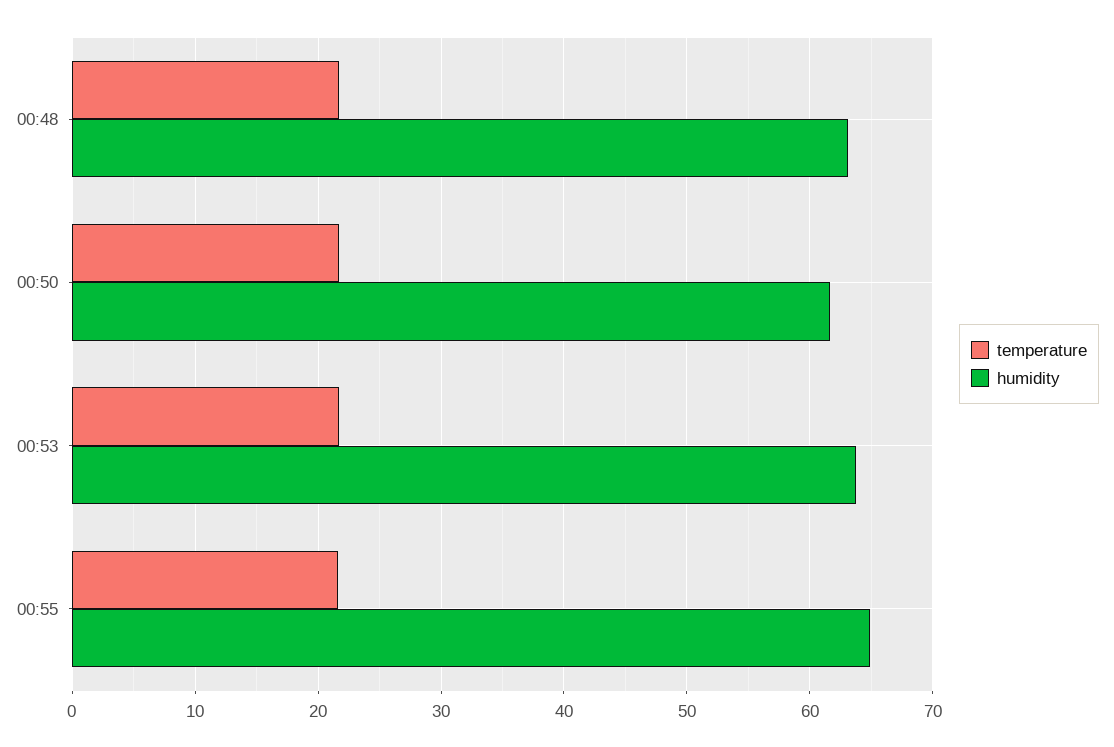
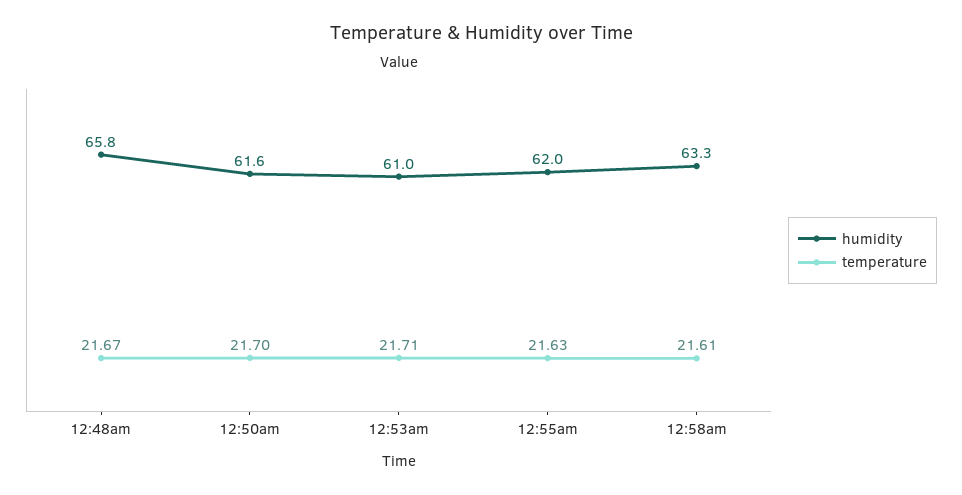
humidity, 00:48: 63 -> 65.8
humidity, 00:53: 64 -> 61
humidity, 00:55: 65 -> 62
humidity, 12:58am: none -> 63.3
temperature, 12:58am: none -> 21.61

